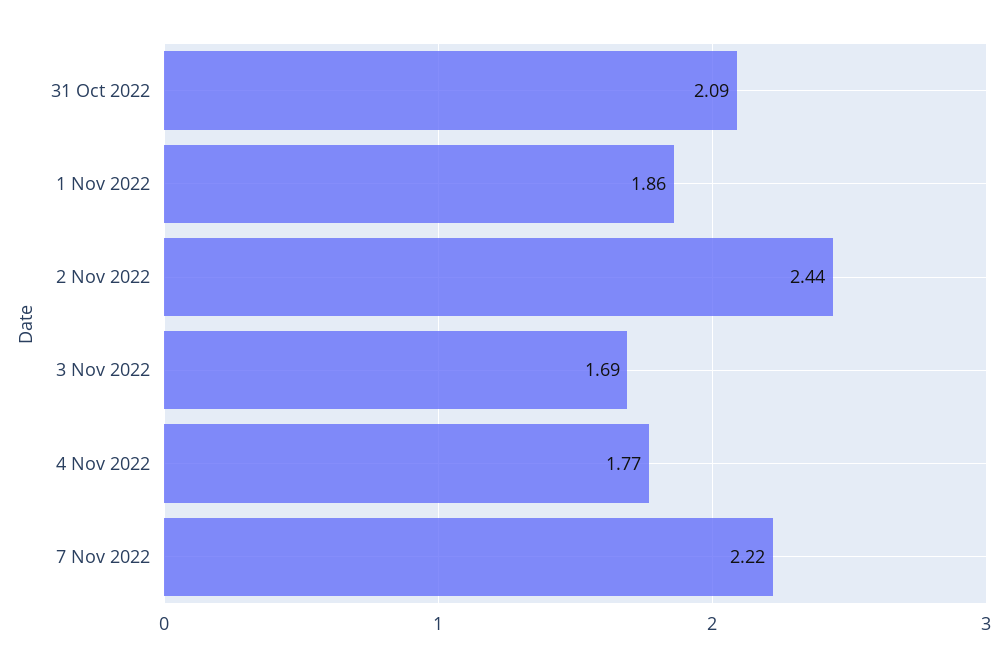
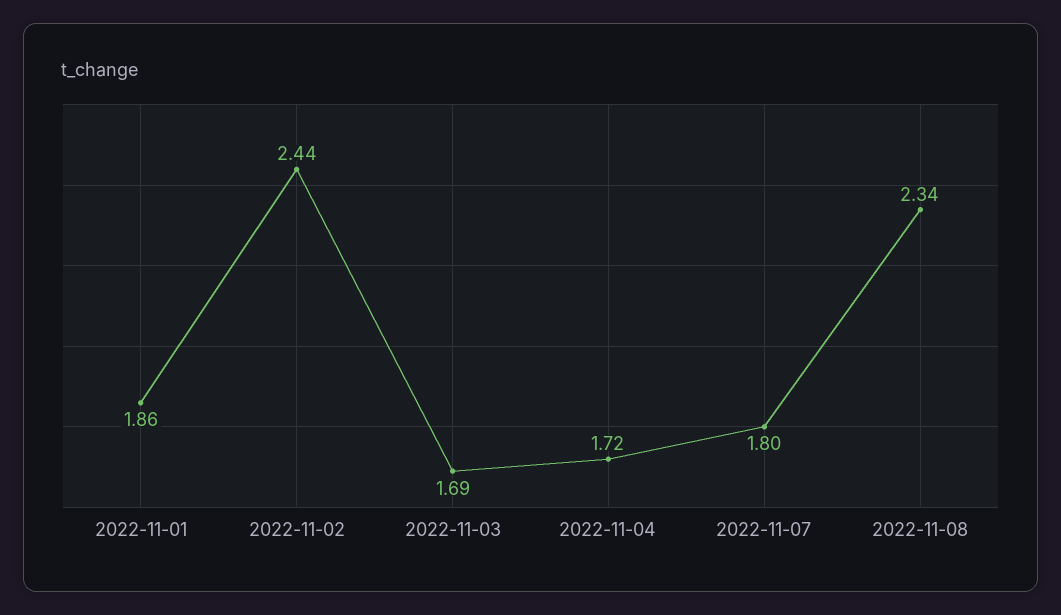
31 Oct 2022: 2.09 -> none
4 Nov 2022: 1.77 -> 1.72
7 Nov 2022: 2.22 -> 1.8
2022-11-08: none -> 2.34

